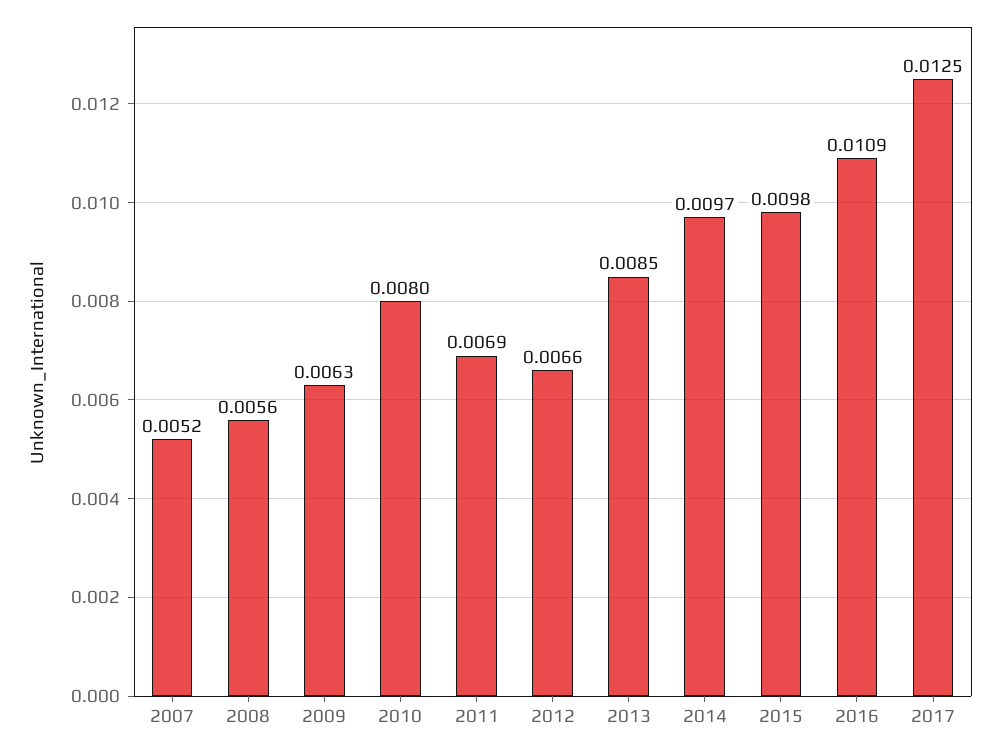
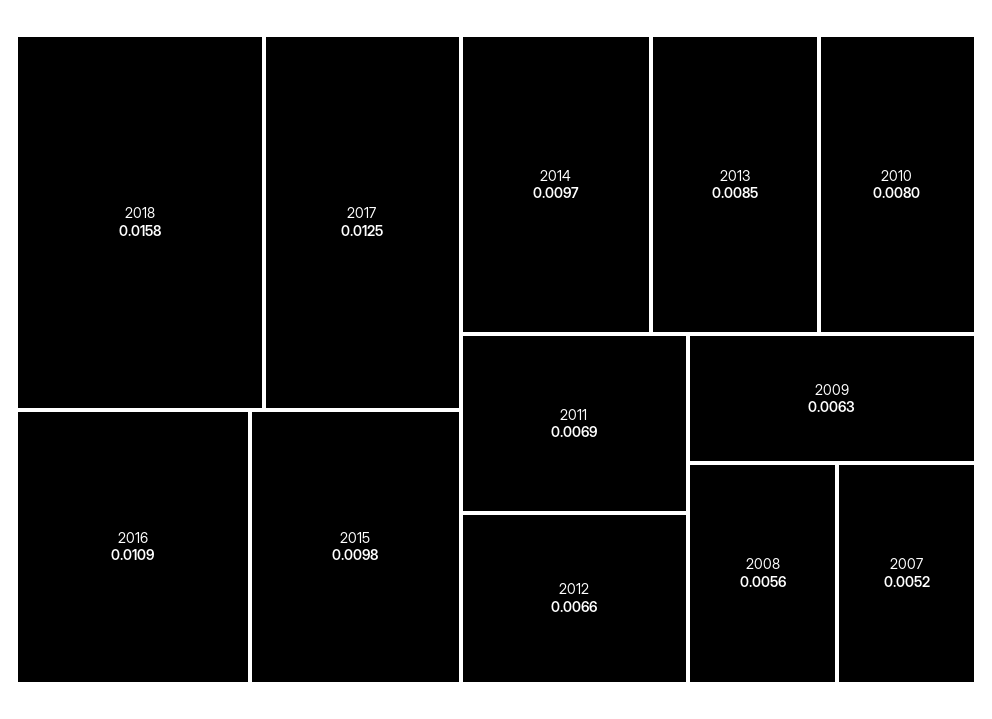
2018: none -> 0.0158

